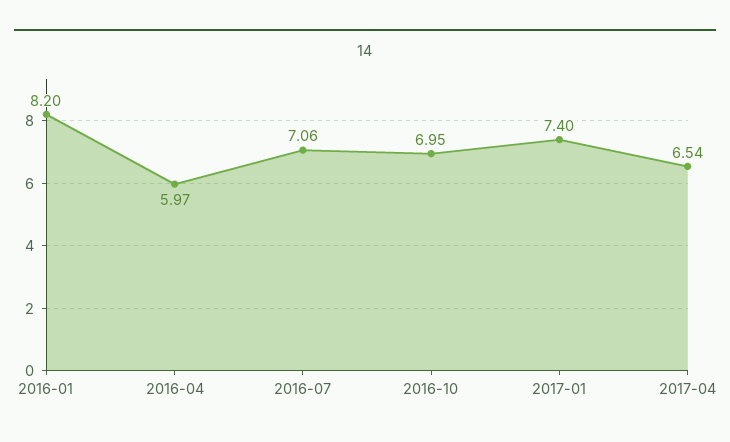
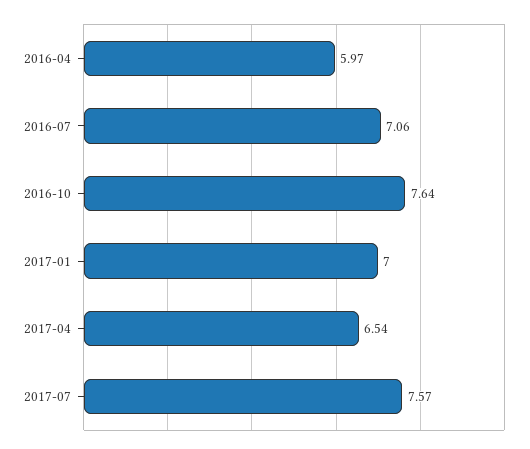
2016-01: 8.2 -> none
2016-10: 6.95 -> 7.64
2017-01: 7.4 -> 7
2017-07: none -> 7.57

